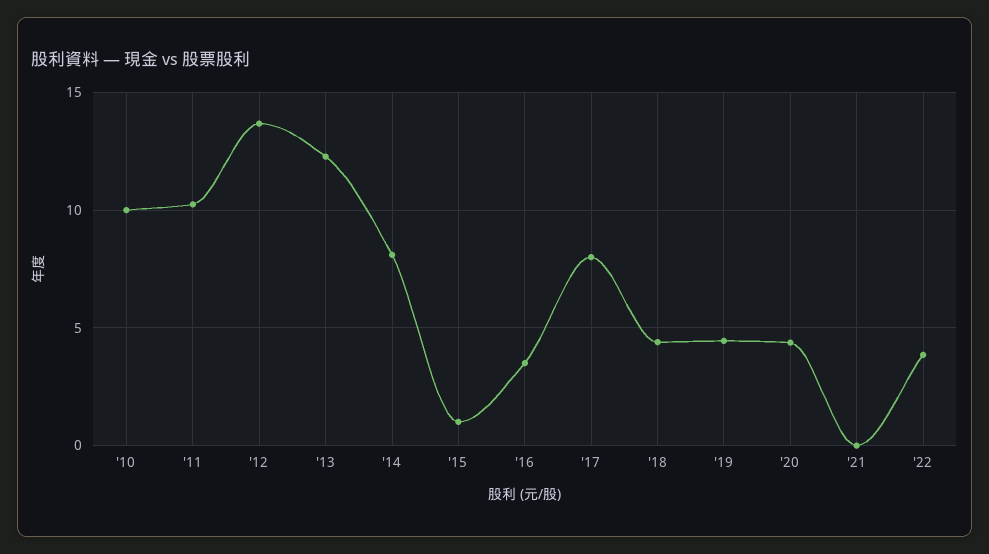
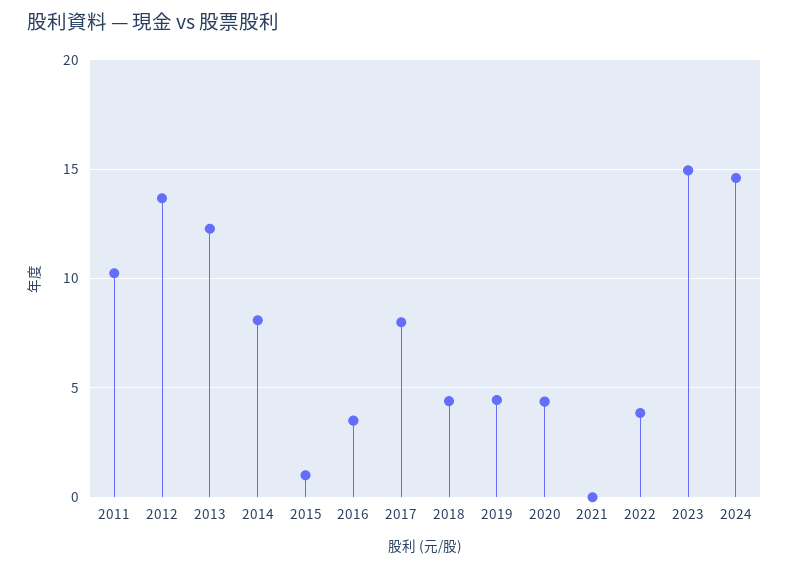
'10: 10 -> none
2023: none -> 15
2024: none -> 14.5

